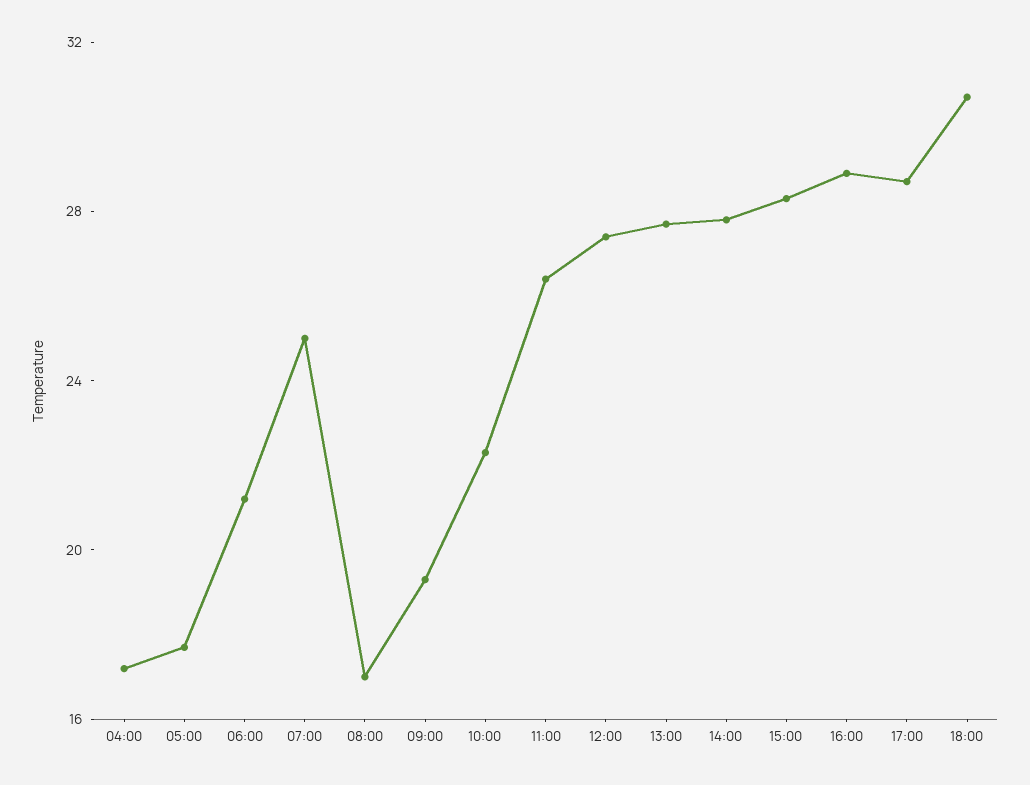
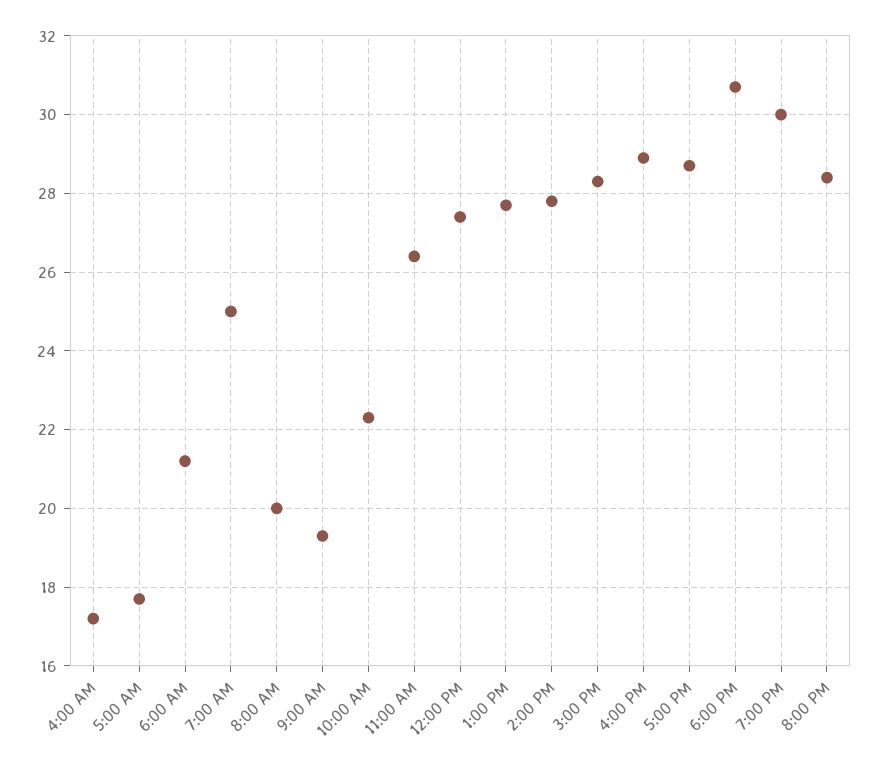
08:00: 17 -> 20
7:00 PM: none -> 30
8:00 PM: none -> 28.5

